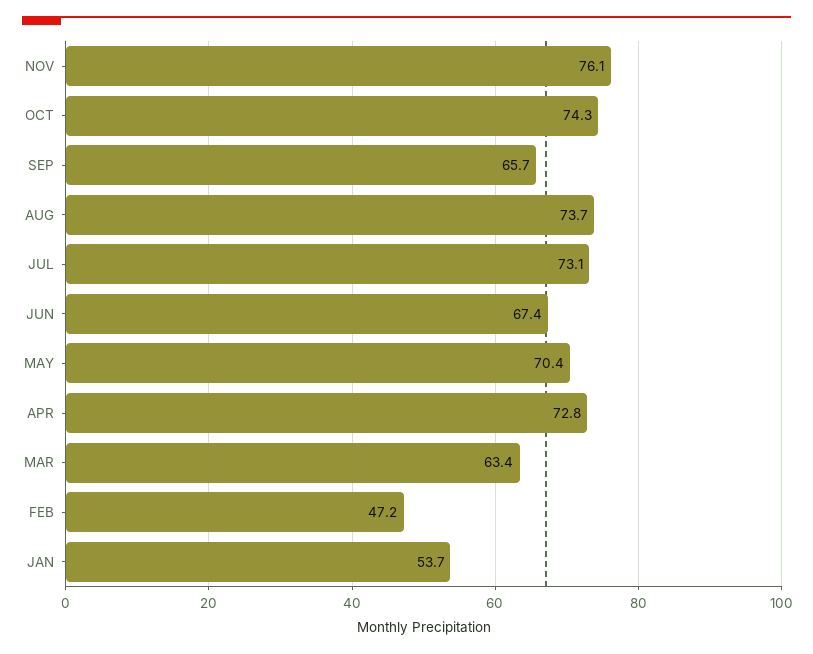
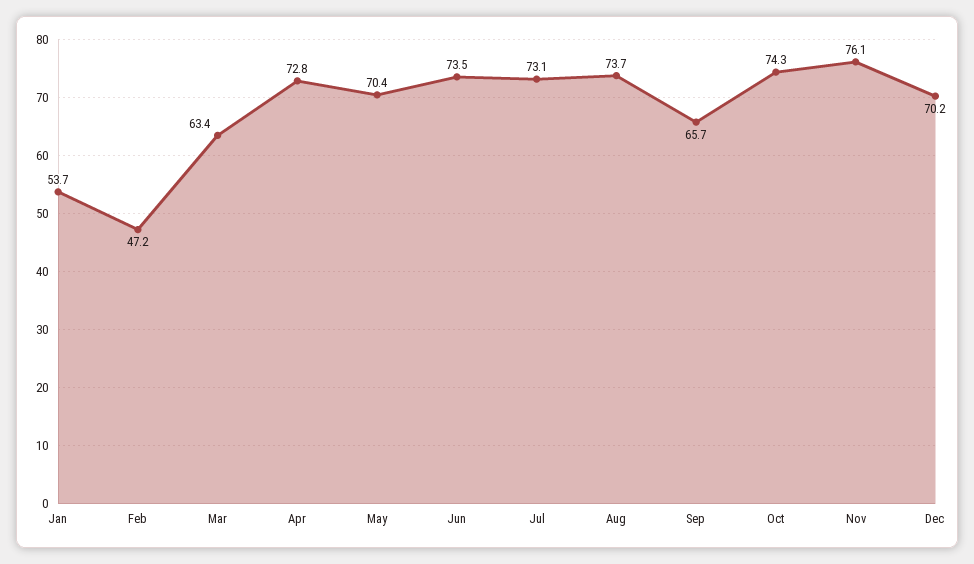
JUN: 67.4 -> 73.5
Dec: none -> 70.2

